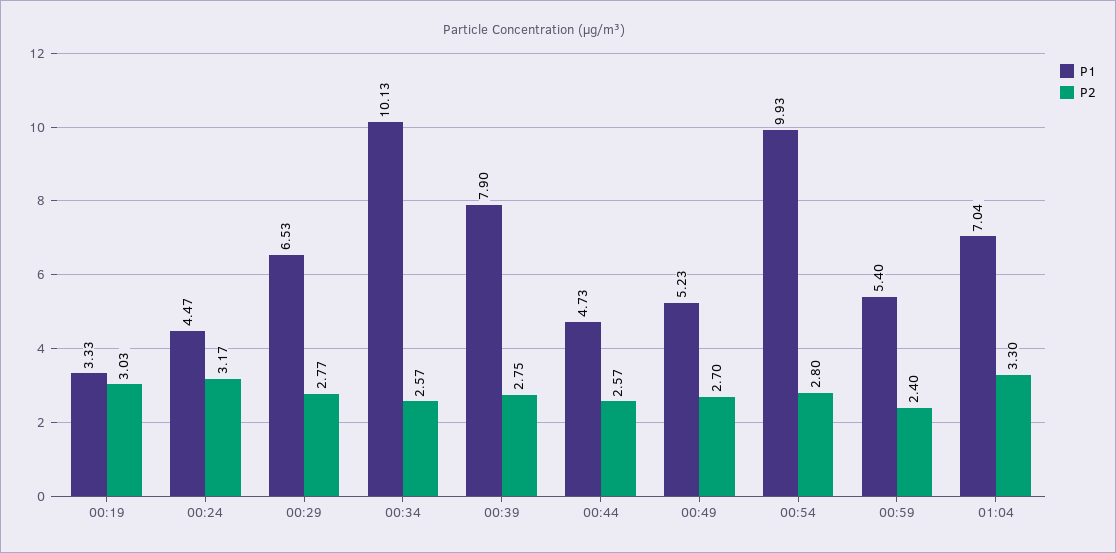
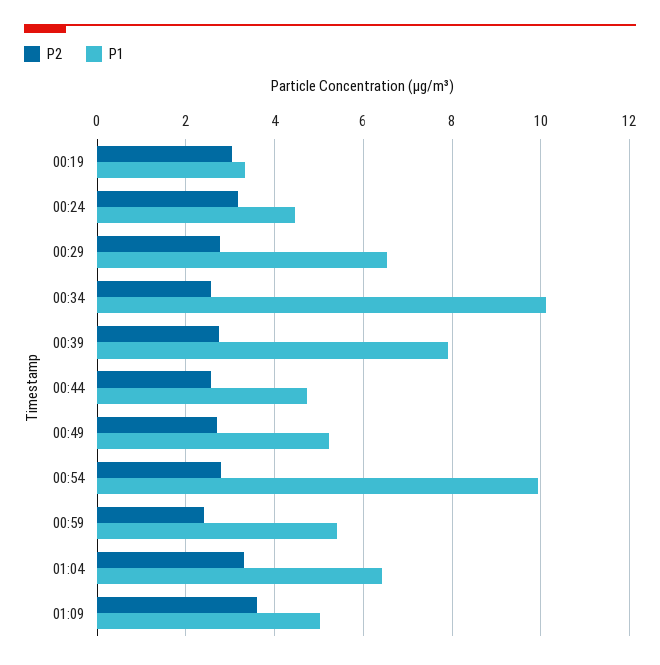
P1, 01:04: 7.04 -> 6.4
P2, 01:09: none -> 3.6
P1, 01:09: none -> 5

